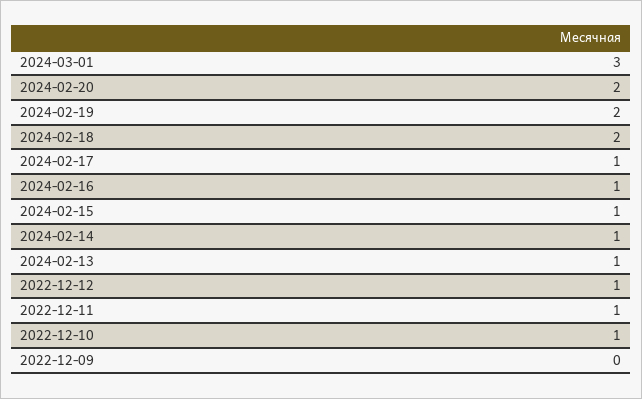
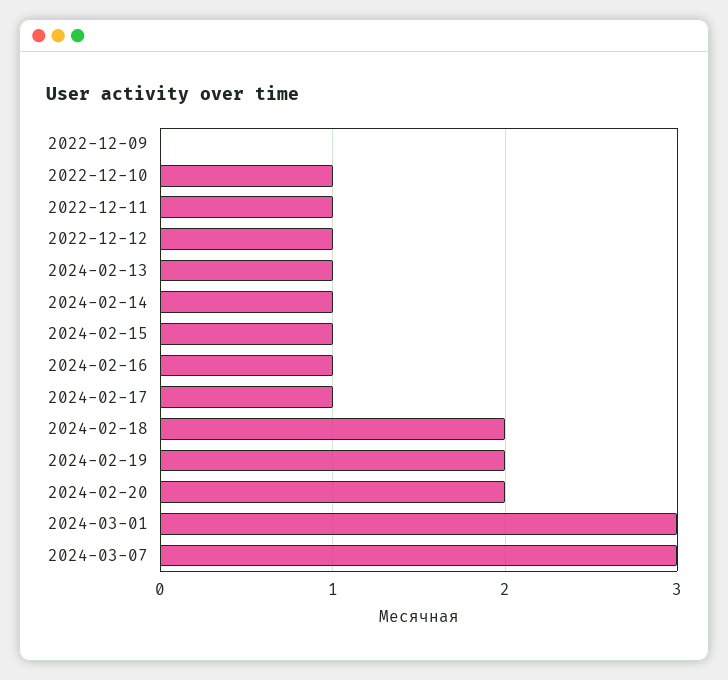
2024-03-07: none -> 3

